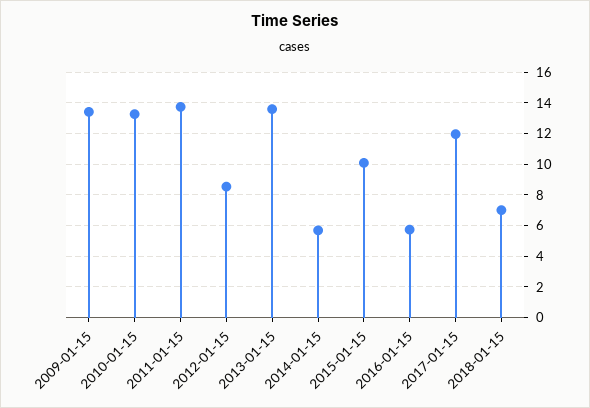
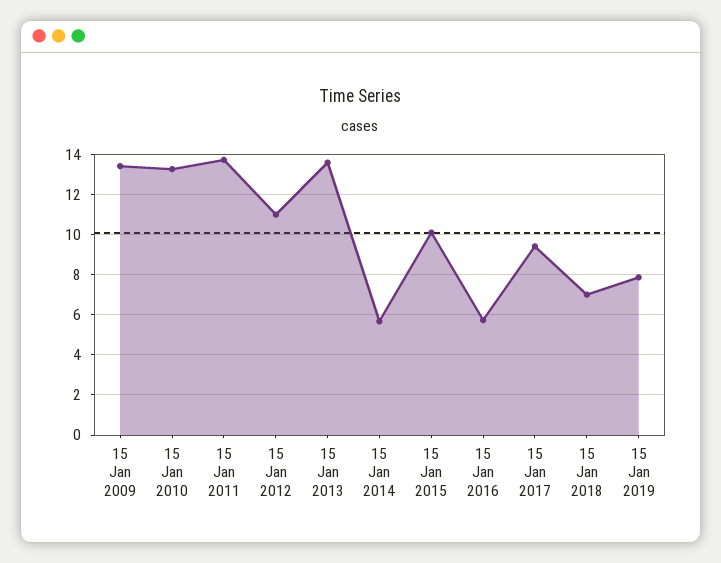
2012-01-15: 8.5 -> 11
2017-01-15: 12 -> 9.5
15 Jan 2019: none -> 8

